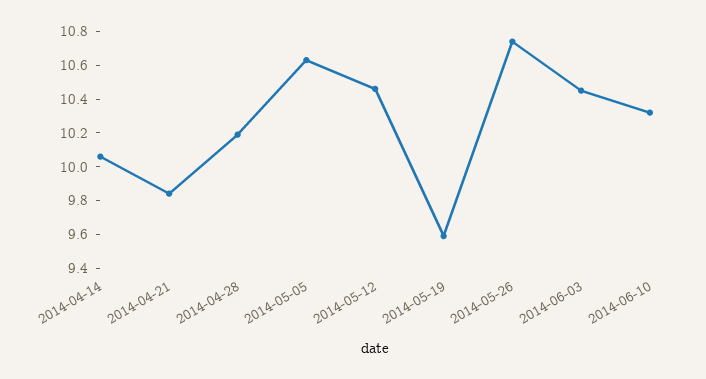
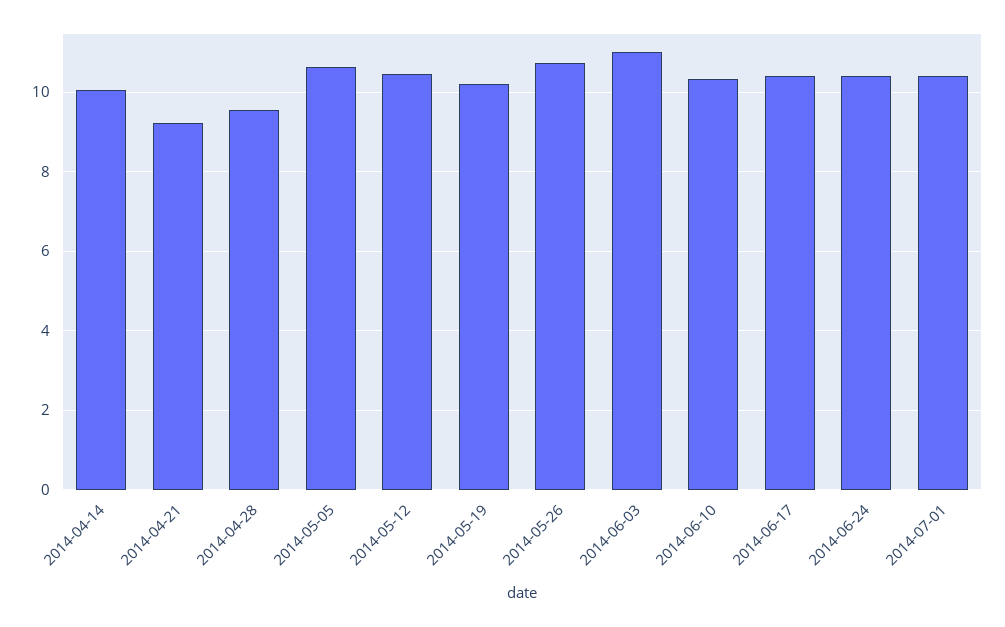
2014-04-21: 9.85 -> 9.2
2014-04-28: 10.2 -> 9.6
2014-05-19: 9.6 -> 10.2
2014-06-03: 10.45 -> 11
2014-06-17: none -> 10.4
2014-06-24: none -> 10.4
2014-07-01: none -> 10.4

